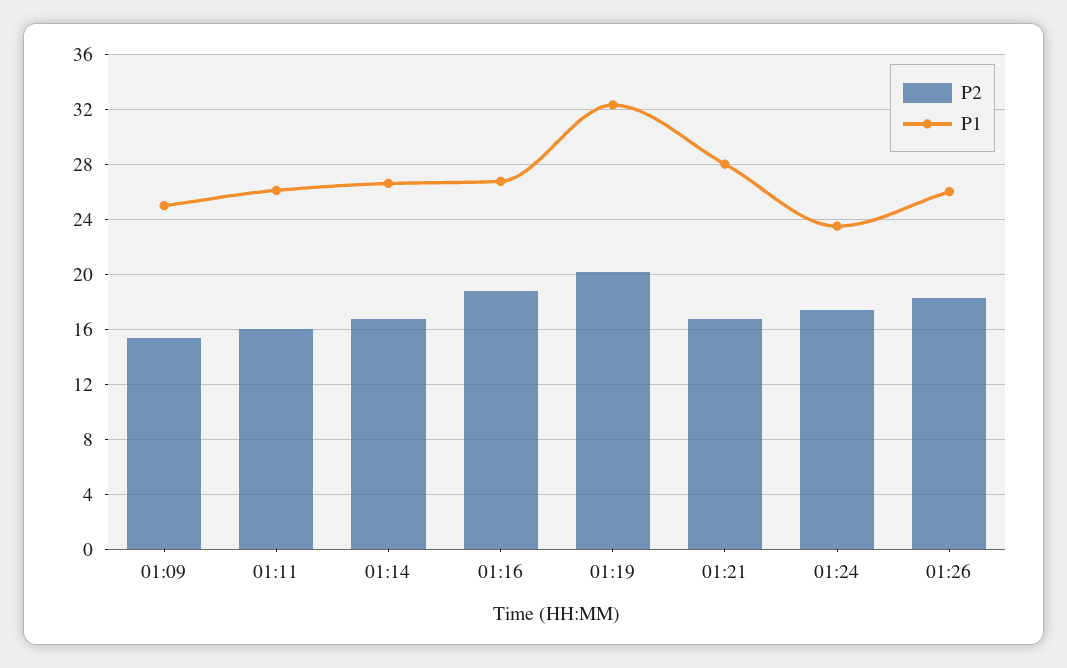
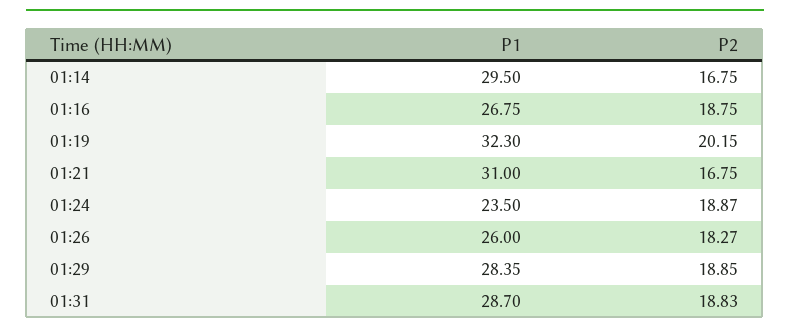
P2, 01:09: 15.5 -> none
P1, 01:09: 25 -> none
P2, 01:11: 16 -> none
P1, 01:11: 26 -> none
P1, 01:14: 26.5 -> 29.5
P1, 01:21: 28 -> 31
P2, 01:24: 17.5 -> 18.87
P1, 01:29: none -> 28.35
P2, 01:29: none -> 18.85
P1, 01:31: none -> 28.7
P2, 01:31: none -> 18.83

